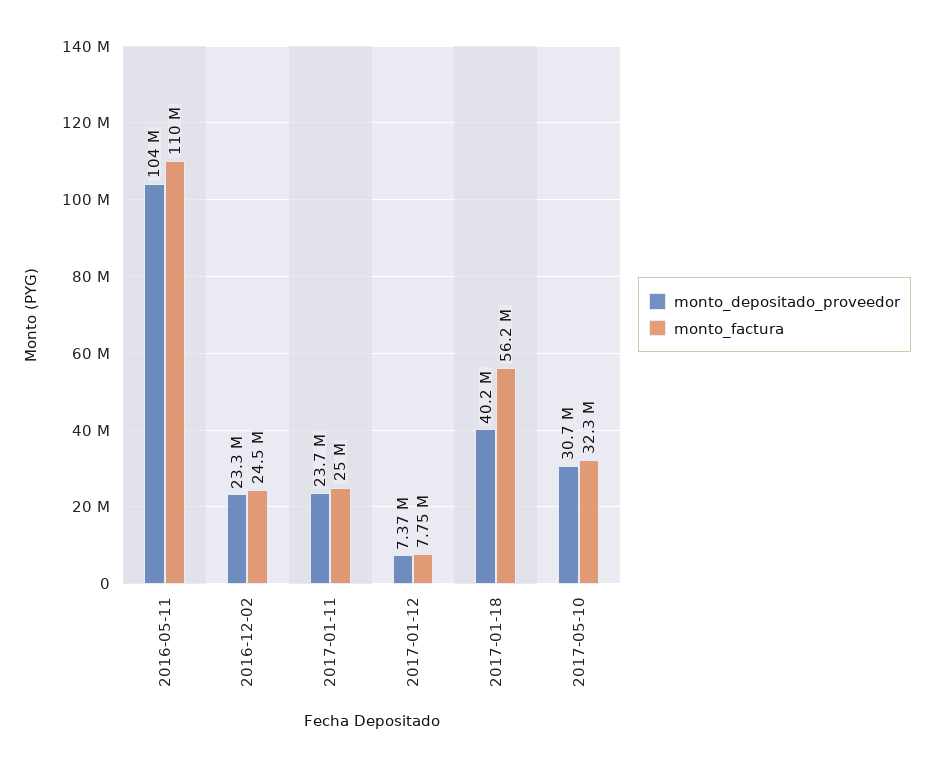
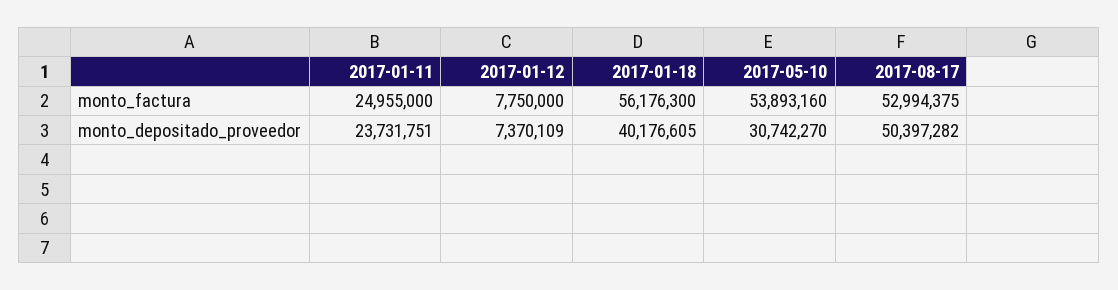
monto_depositado_proveedor, 2016-05-11: 104000000 -> none
monto_factura, 2016-05-11: 110000000 -> none
monto_depositado_proveedor, 2016-12-02: 23300000 -> none
monto_factura, 2016-12-02: 24500000 -> none
monto_factura, 2017-05-10: 32300000 -> 53893160
monto_factura, 2017-08-17: none -> 52994375
monto_depositado_proveedor, 2017-08-17: none -> 50397282

